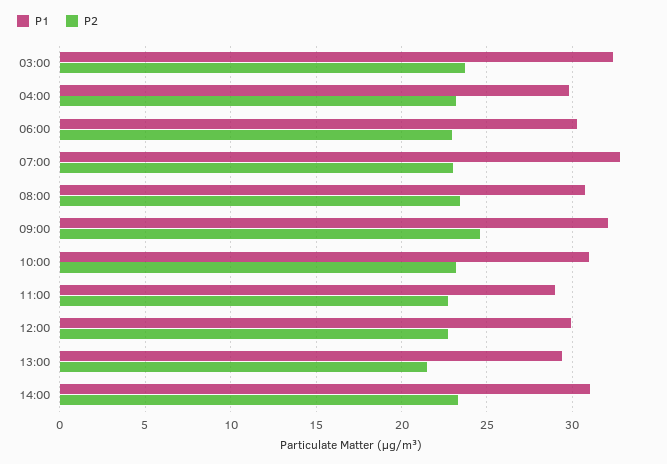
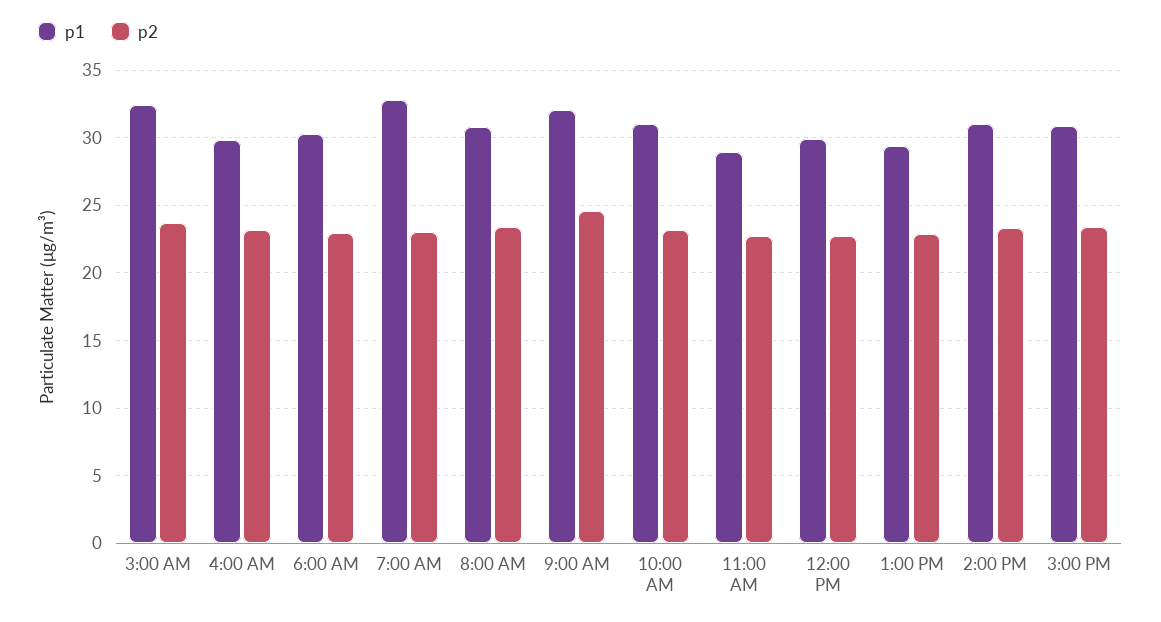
P2, 13:00: 21.5 -> 23
P1, 3:00 PM: none -> 31
P2, 3:00 PM: none -> 23.5

